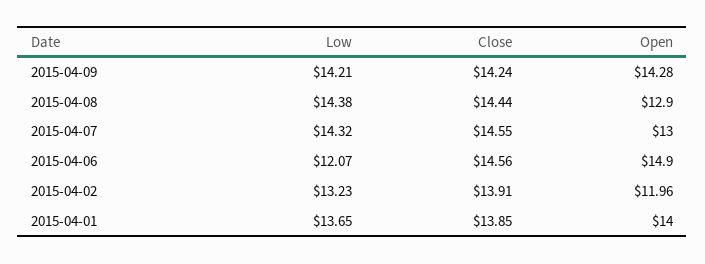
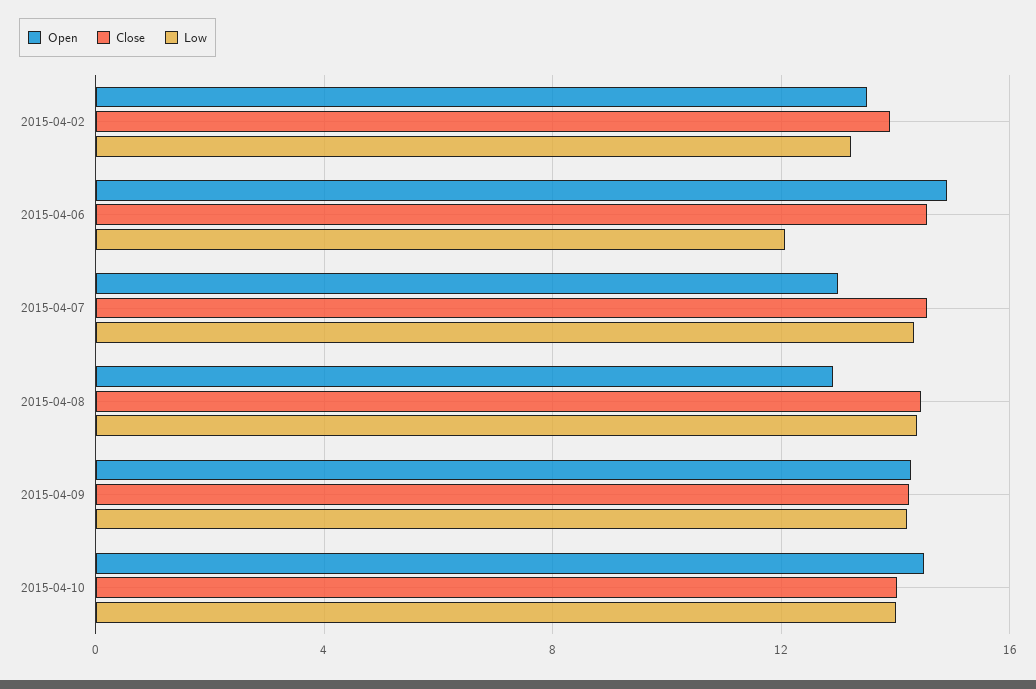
Open, 2015-04-02: 11.96 -> 13.5
Low, 2015-04-01: 13.65 -> none
Close, 2015-04-01: 13.85 -> none
Open, 2015-04-01: 14 -> none
Open, 2015-04-10: none -> 14.5
Close, 2015-04-10: none -> 14
Low, 2015-04-10: none -> 14

